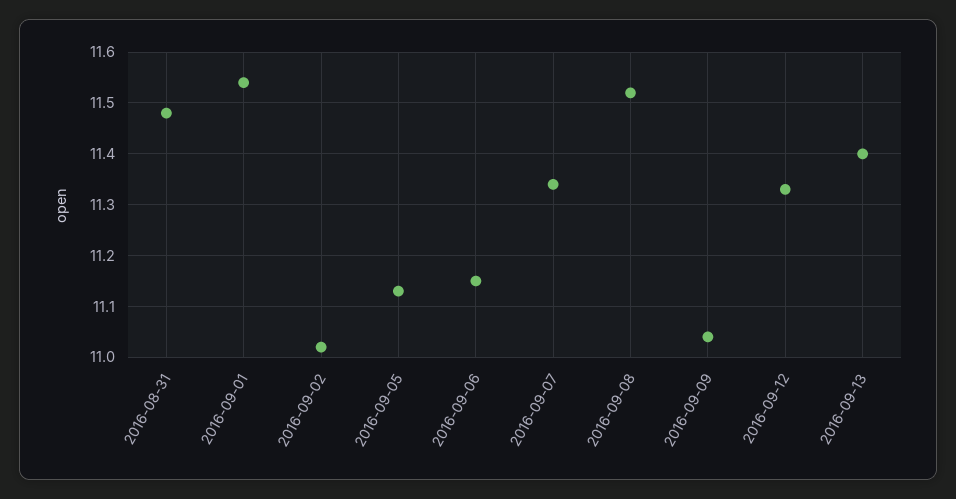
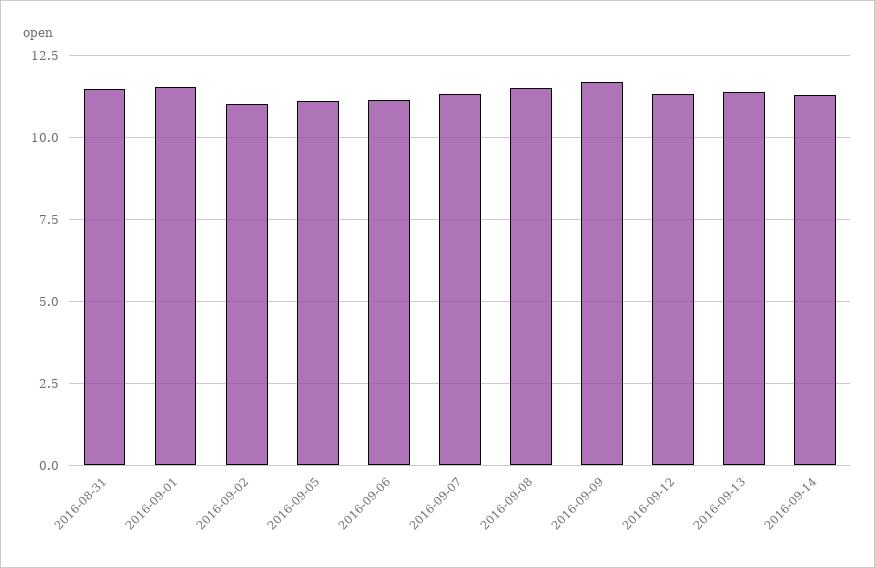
2016-09-09: 11.05 -> 11.75
2016-09-14: none -> 11.25

